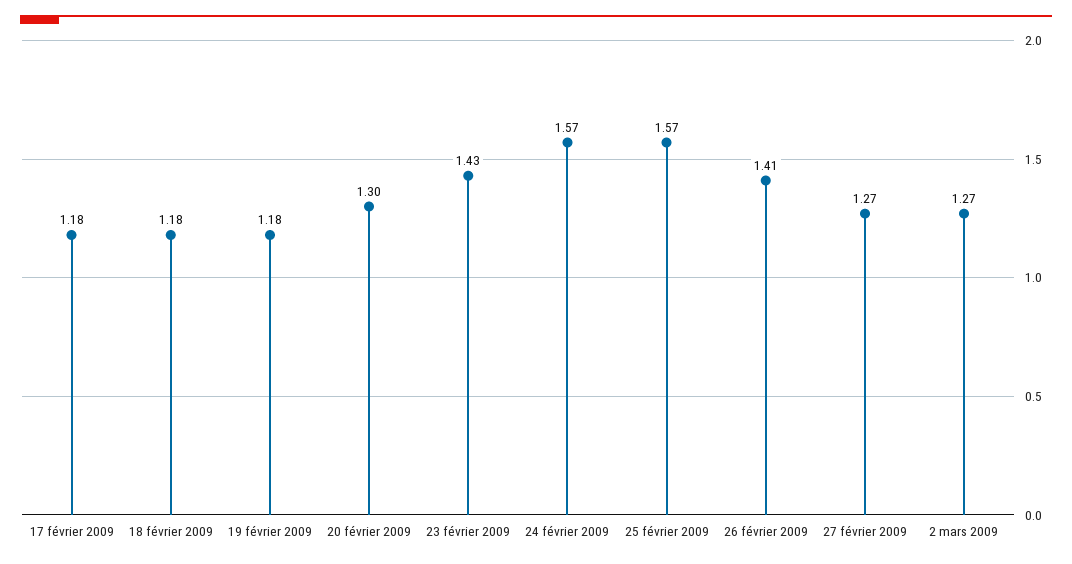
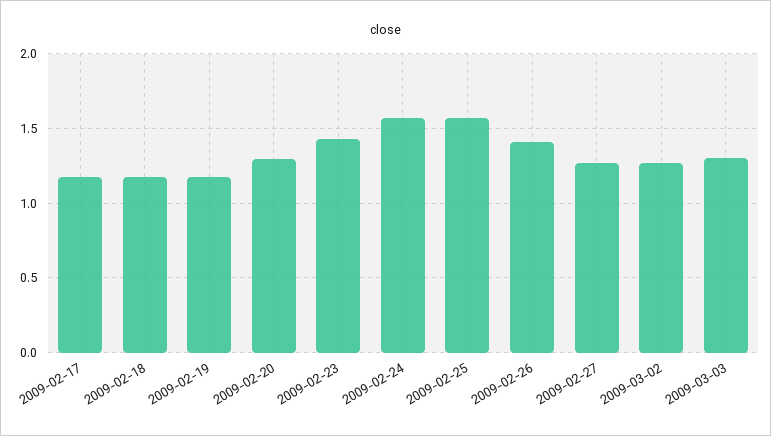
2009-03-03: none -> 1.3

